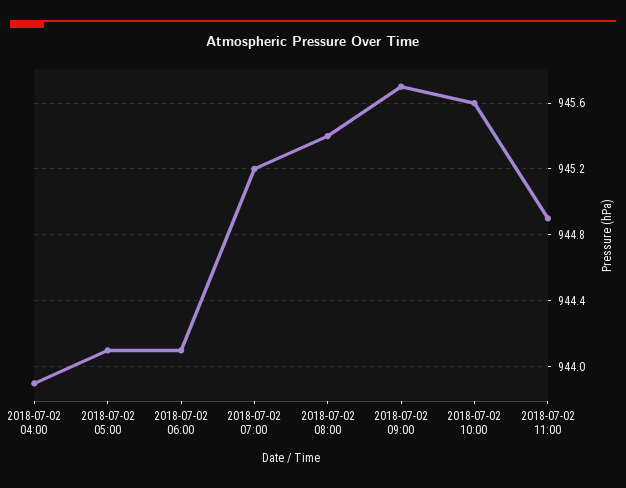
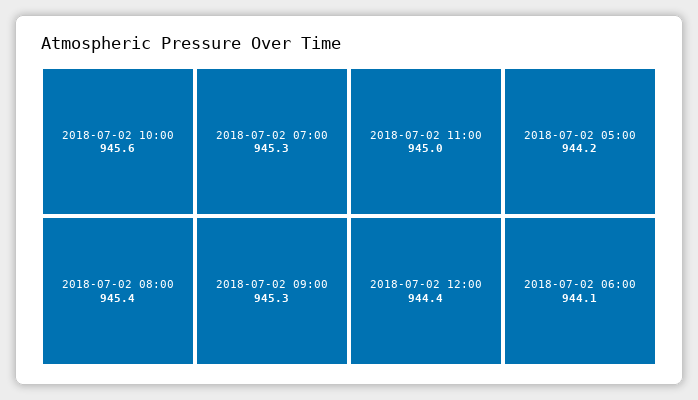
2018-07-02 04:00: 943.9 -> none
2018-07-02 05:00: 944.1 -> 944.2
2018-07-02 07:00: 945.2 -> 945.3
2018-07-02 09:00: 945.7 -> 945.3
2018-07-02 11:00: 944.9 -> 945
2018-07-02 12:00: none -> 944.4

